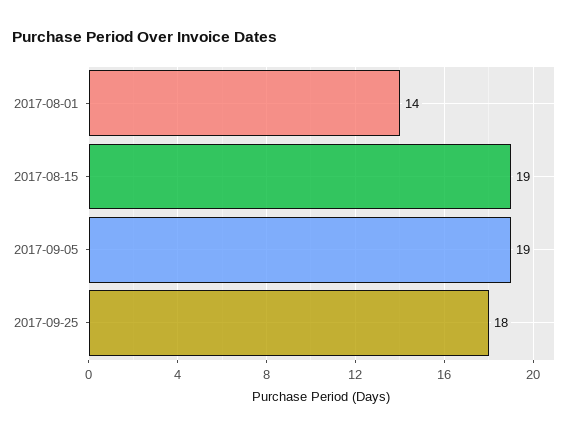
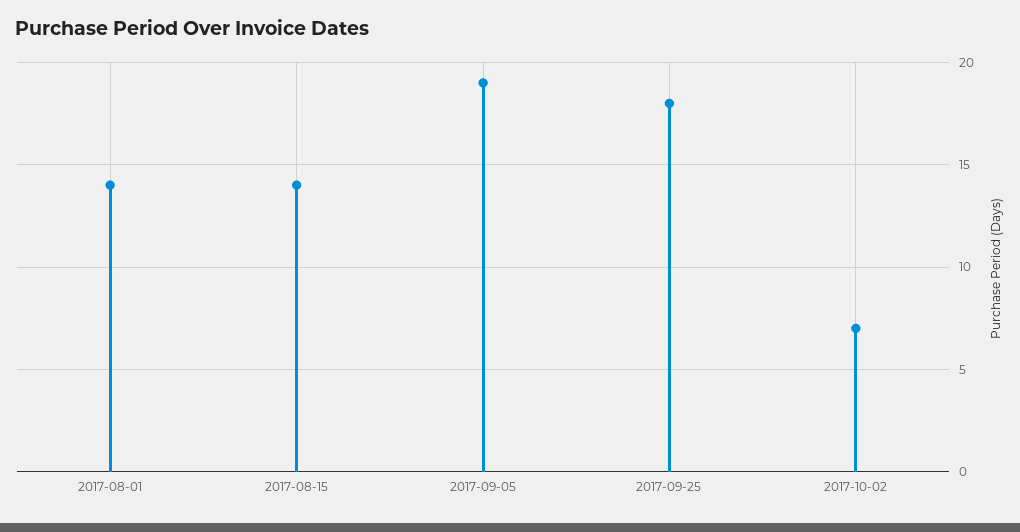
2017-08-15: 19 -> 14
2017-10-02: none -> 7

